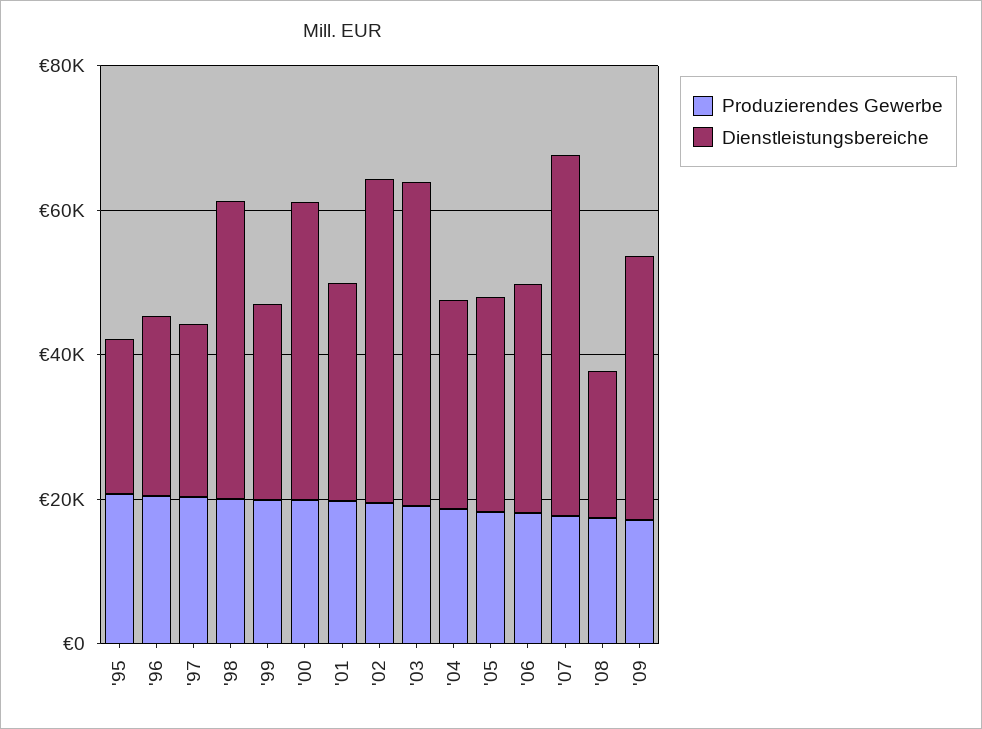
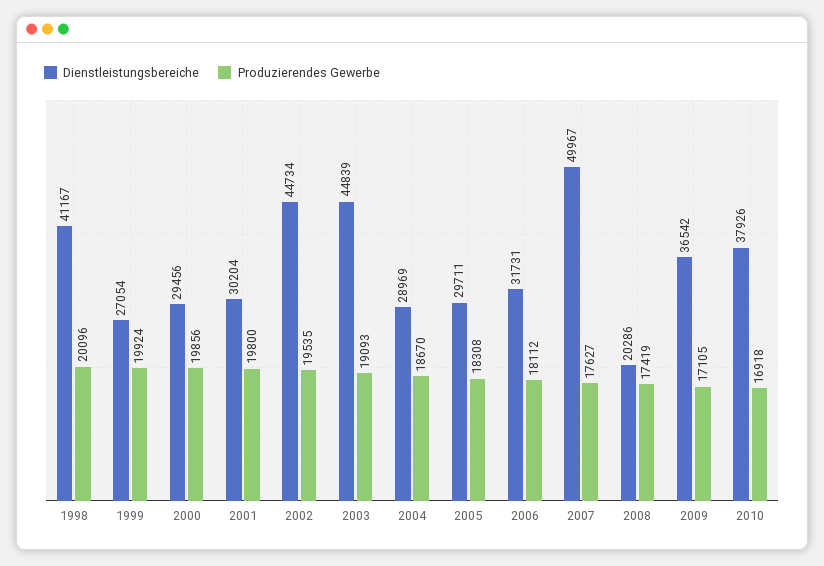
Produzierendes Gewerbe, '95: 20000 -> none
Dienstleistungsbereiche, '95: 20000 -> none
Produzierendes Gewerbe, '96: 20000 -> none
Dienstleistungsbereiche, '96: 25000 -> none
Produzierendes Gewerbe, '97: 20000 -> none
Dienstleistungsbereiche, '97: 25000 -> none
Dienstleistungsbereiche, '00: 40000 -> 29456
Dienstleistungsbereiche, 2010: none -> 37926
Produzierendes Gewerbe, 2010: none -> 16918

